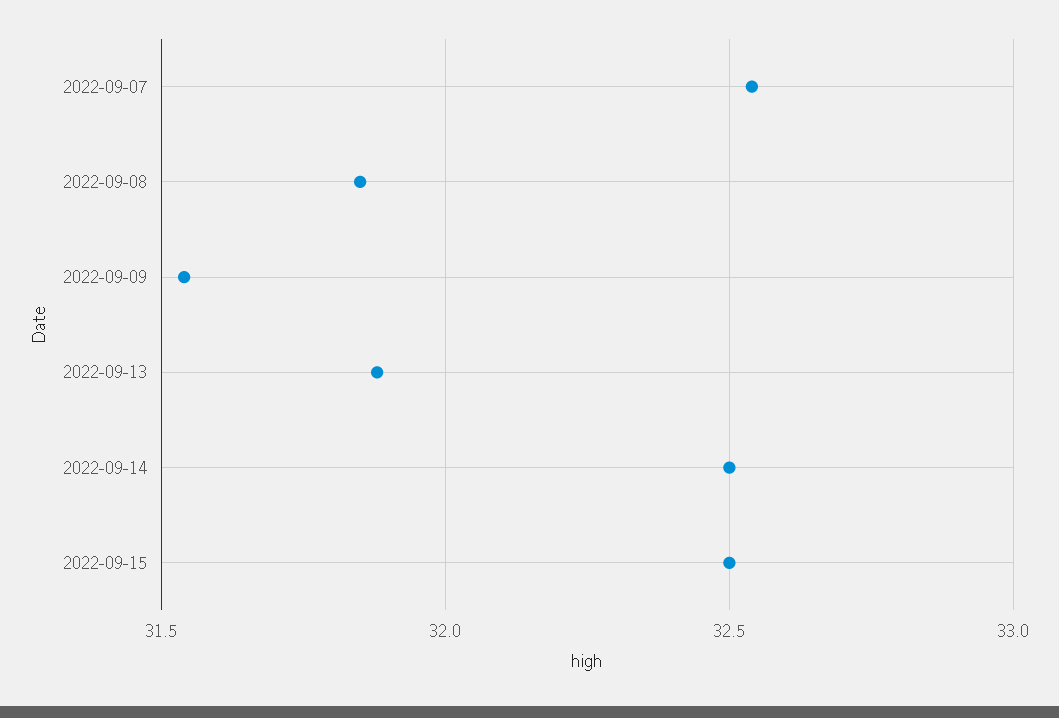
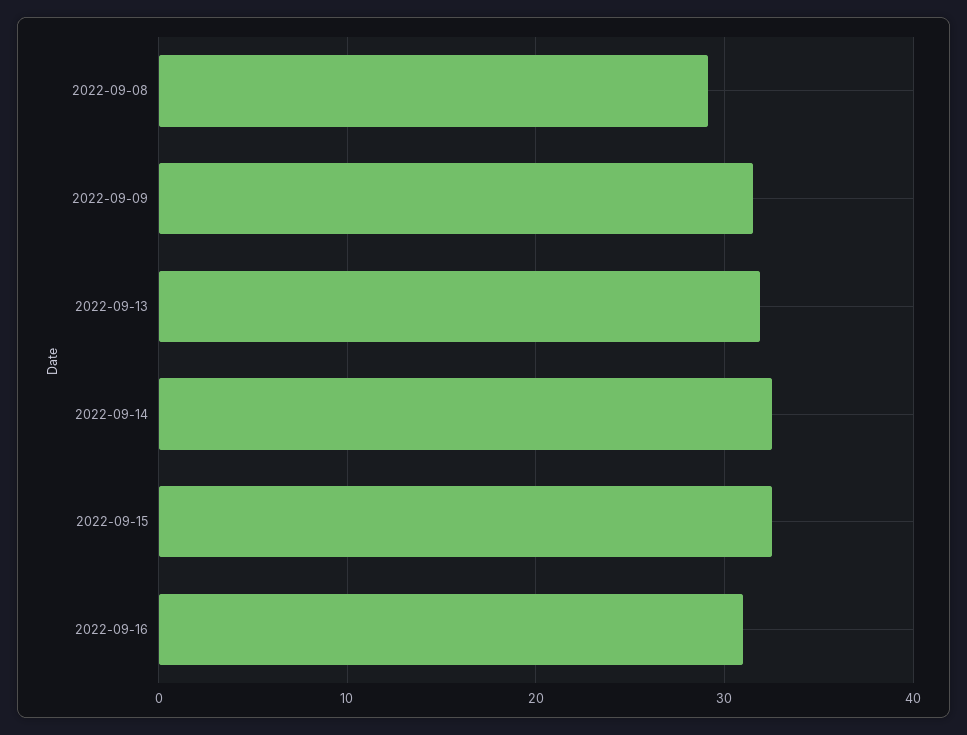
2022-09-07: 32.55 -> none
2022-09-08: 31.85 -> 29
2022-09-16: none -> 31

